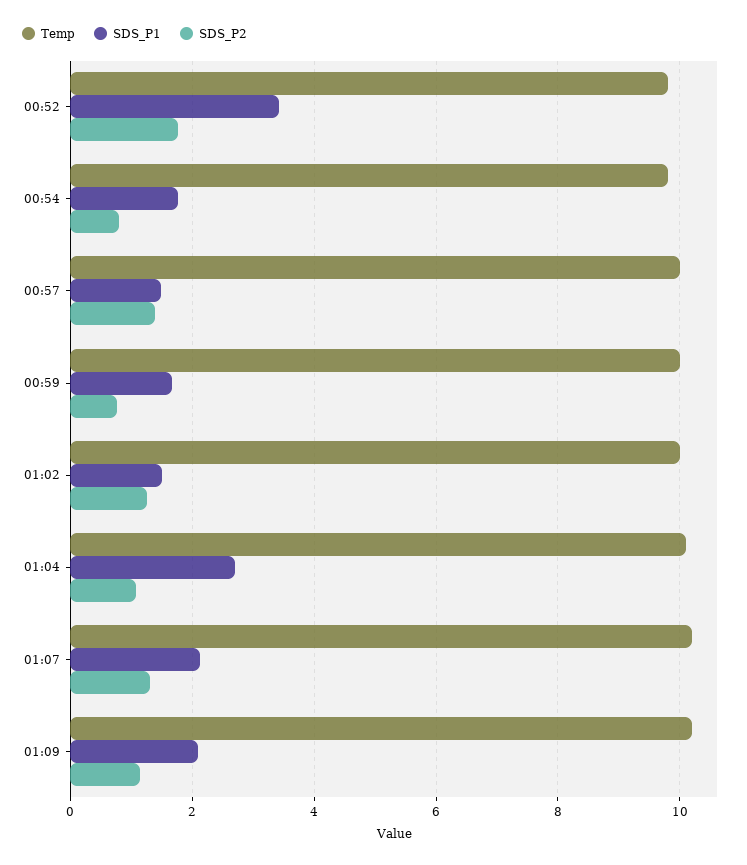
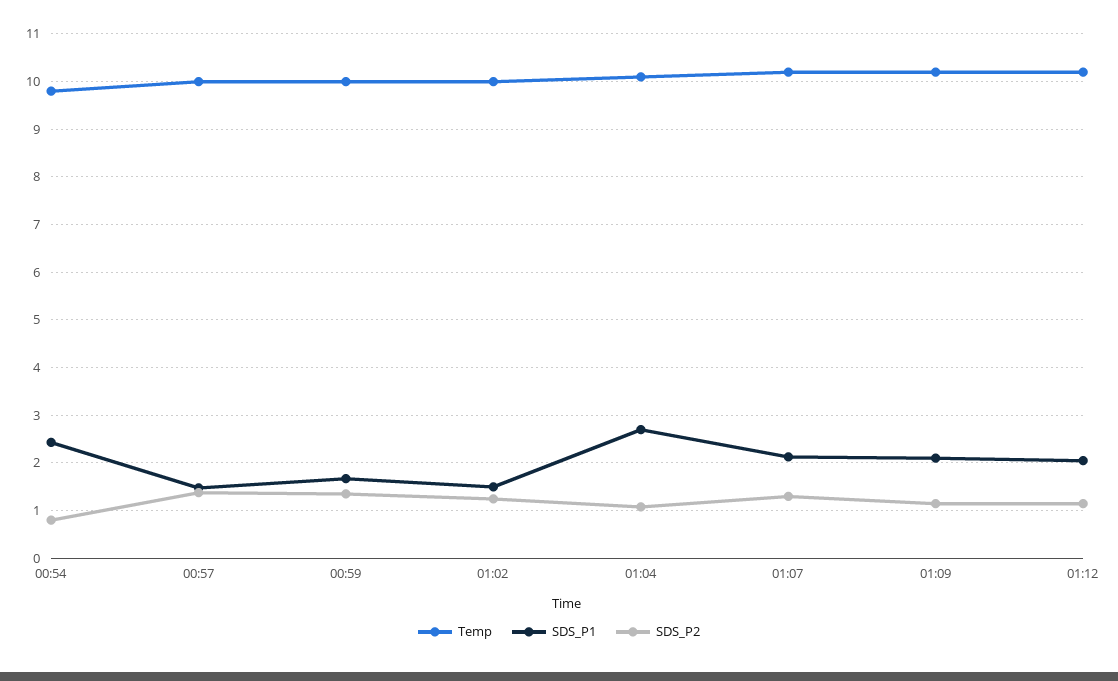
Temp, 00:52: 9.8 -> none
SDS_P1, 00:52: 3.4 -> none
SDS_P2, 00:52: 1.8 -> none
SDS_P1, 00:54: 1.8 -> 2.4
SDS_P2, 00:59: 0.8 -> 1.4
Temp, 01:12: none -> 10.2
SDS_P1, 01:12: none -> 2
SDS_P2, 01:12: none -> 1.2

